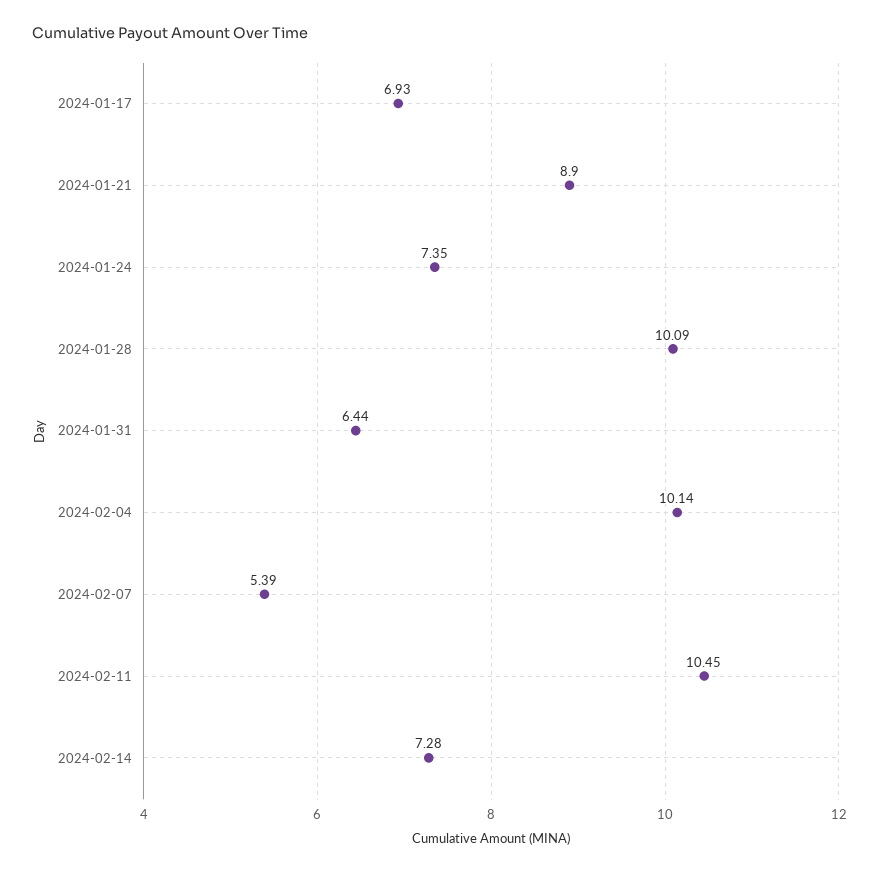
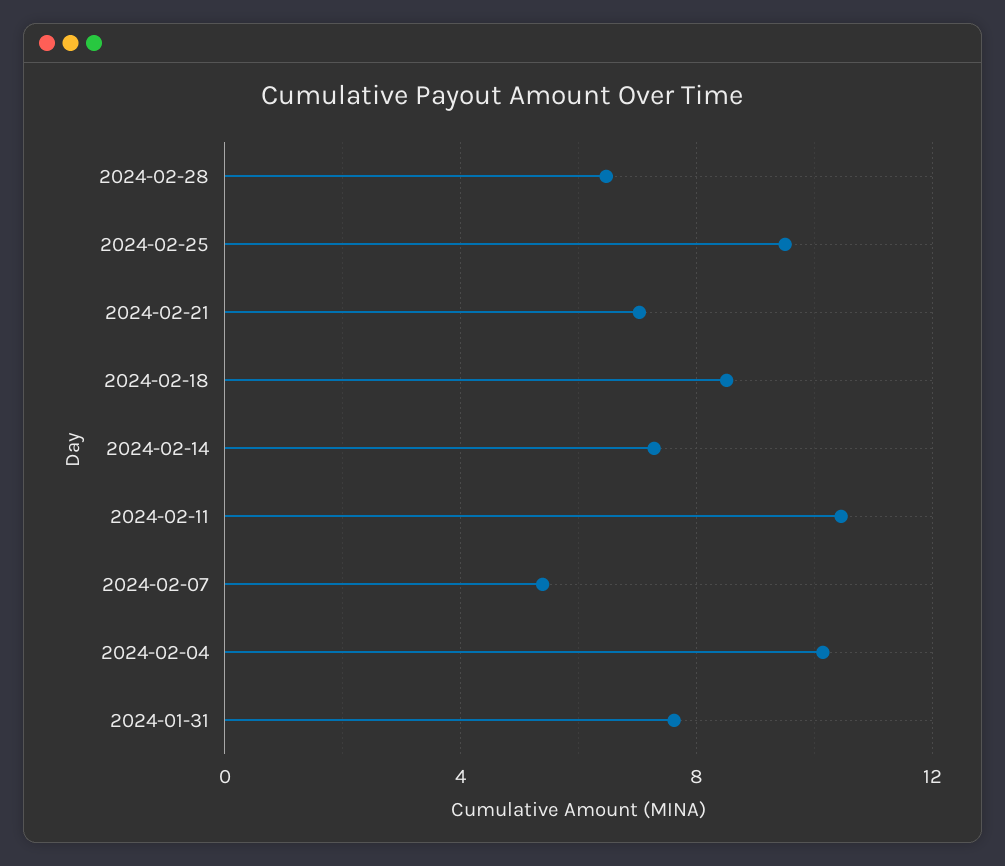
2024-01-17: 6.93 -> none
2024-01-21: 8.9 -> none
2024-01-24: 7.35 -> none
2024-01-28: 10.09 -> none
2024-01-31: 6.44 -> 7.5
2024-02-28: none -> 6.5
2024-02-25: none -> 9.5
2024-02-21: none -> 7
2024-02-18: none -> 8.5

